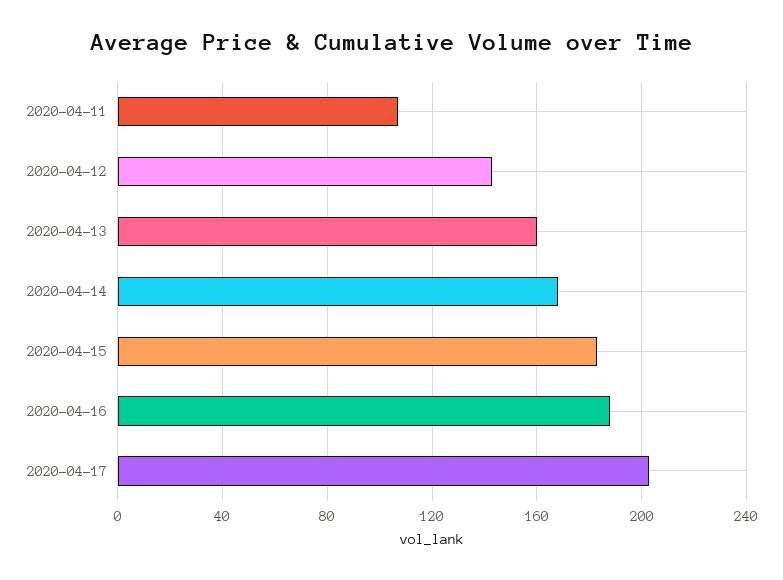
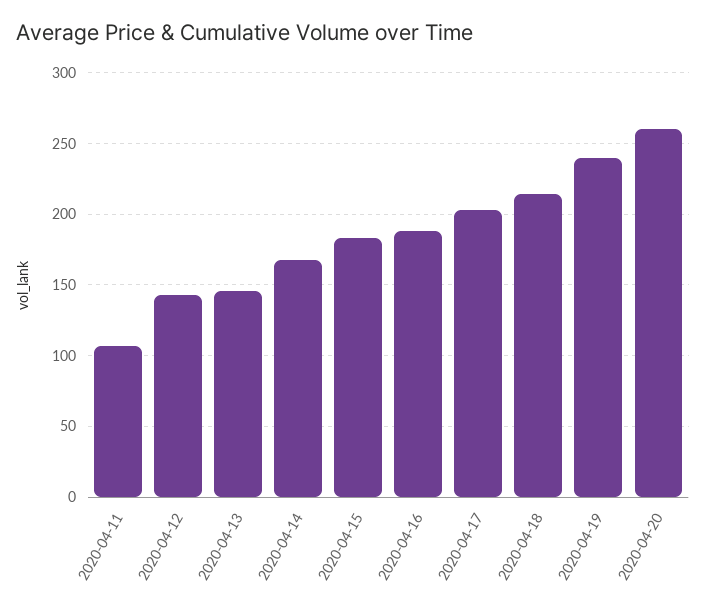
2020-04-13: 160 -> 145
2020-04-18: none -> 215
2020-04-19: none -> 240
2020-04-20: none -> 260

